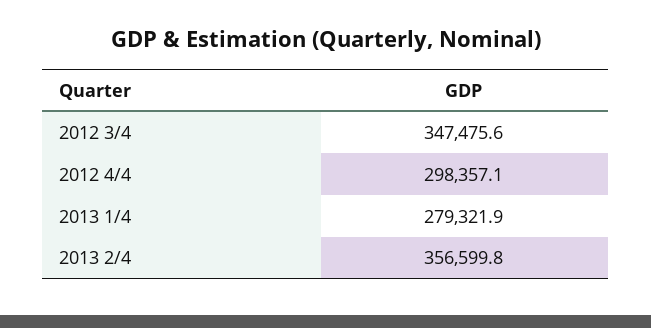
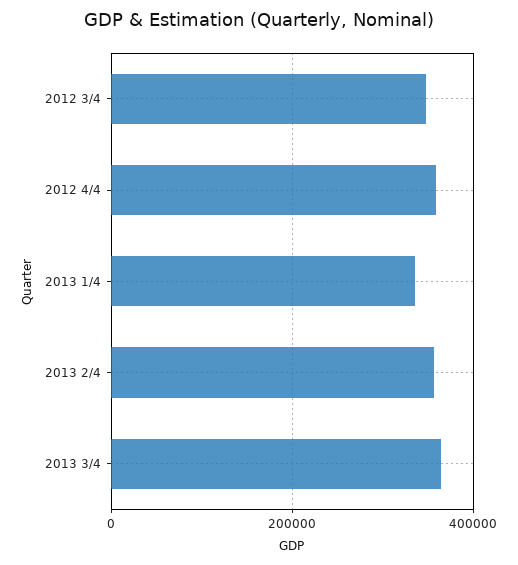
2012 4/4: 298357.1 -> 360000
2013 1/4: 279321.9 -> 340000
2013 3/4: none -> 360000

